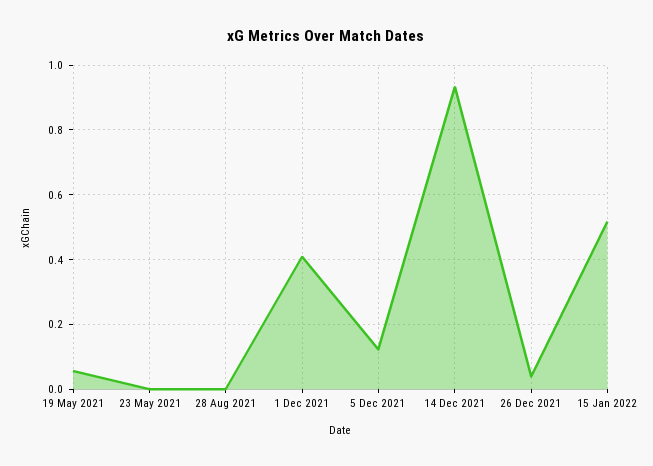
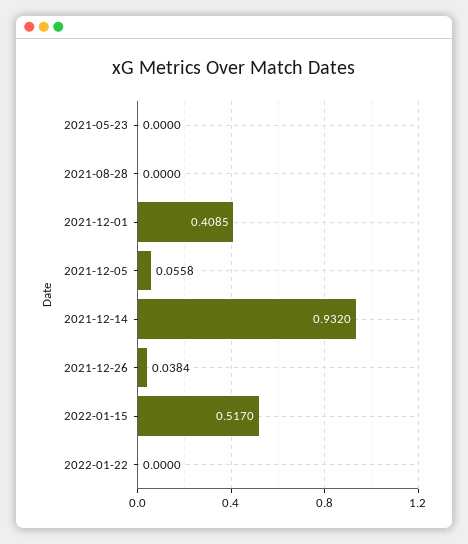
19 May 2021: 0.06 -> none
5 Dec 2021: 0.12 -> 0.0558
2022-01-22: none -> 0

